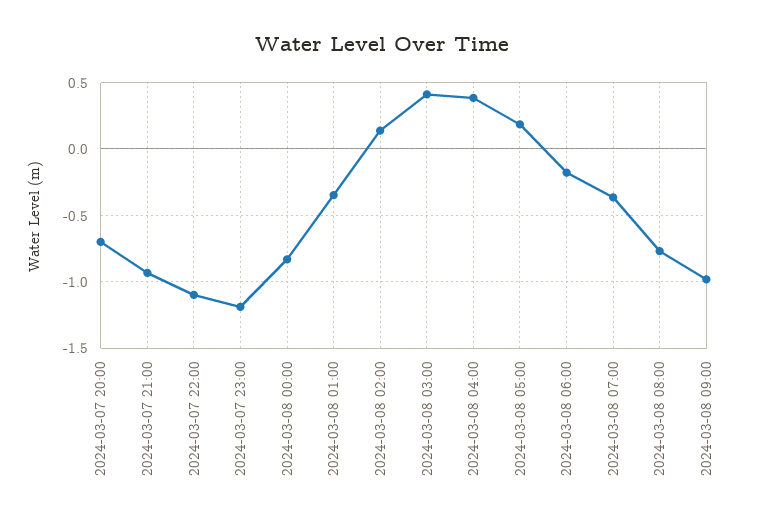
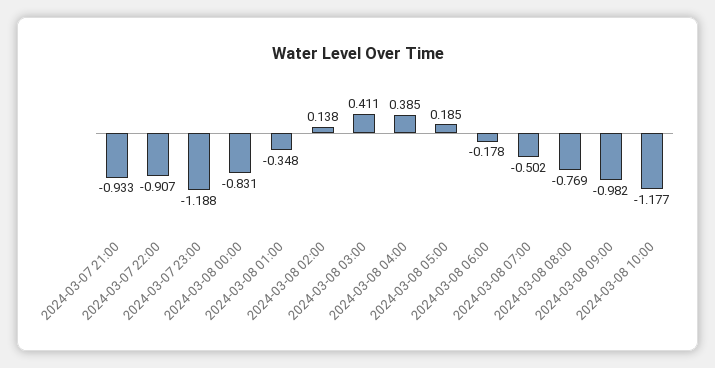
2024-03-07 20:00: -0.7 -> none
2024-03-07 22:00: -1.1 -> -0.907
2024-03-08 07:00: -0.35 -> -0.502
2024-03-08 10:00: none -> -1.177

